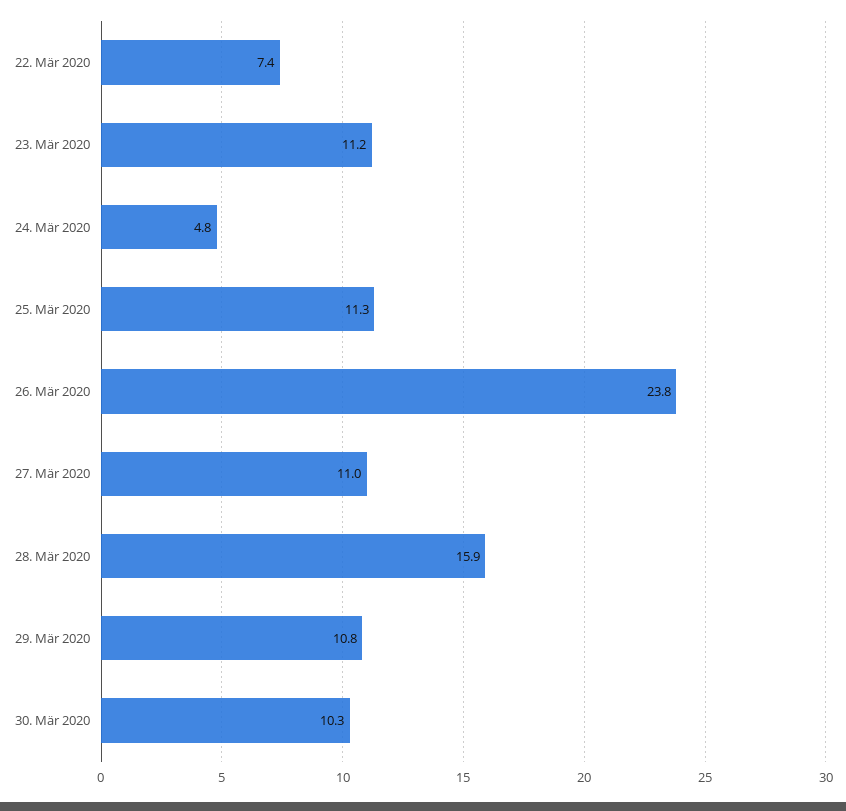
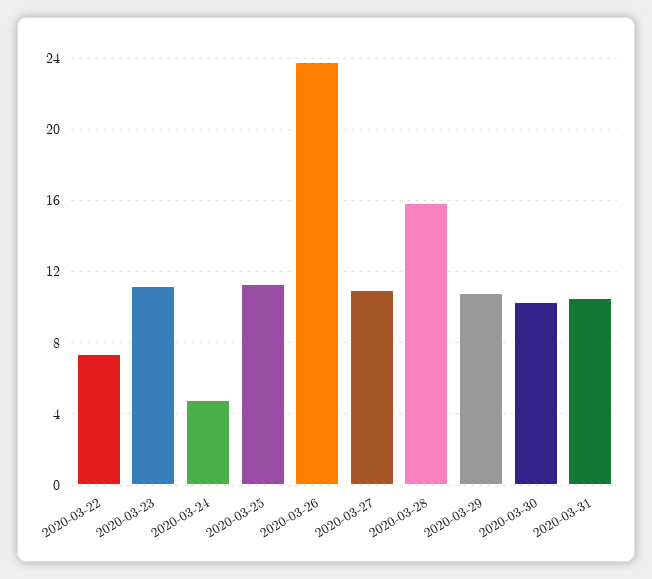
2020-03-31: none -> 10.5

